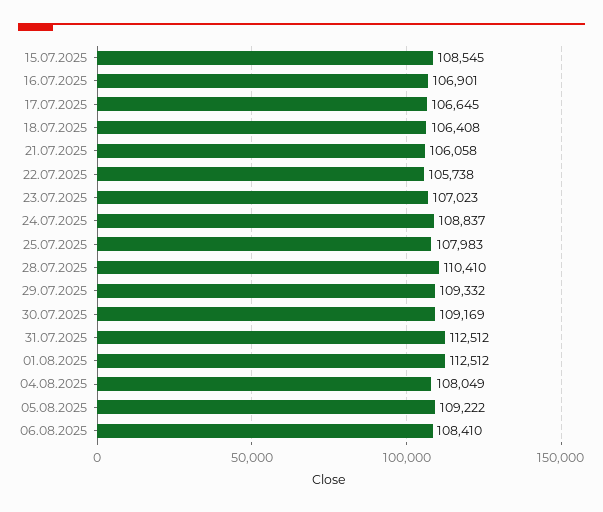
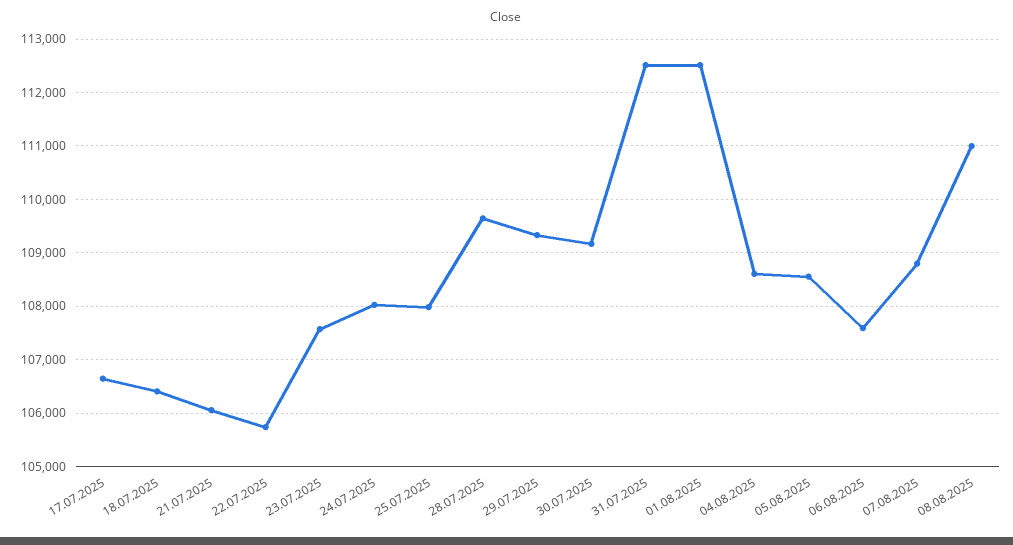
15.07.2025: 108545 -> none
16.07.2025: 106901 -> none
23.07.2025: 107023 -> 107600
24.07.2025: 108837 -> 108000
28.07.2025: 110410 -> 109600
04.08.2025: 108049 -> 108600
05.08.2025: 109222 -> 108600
06.08.2025: 108410 -> 107600
07.08.2025: none -> 108800
08.08.2025: none -> 111000

